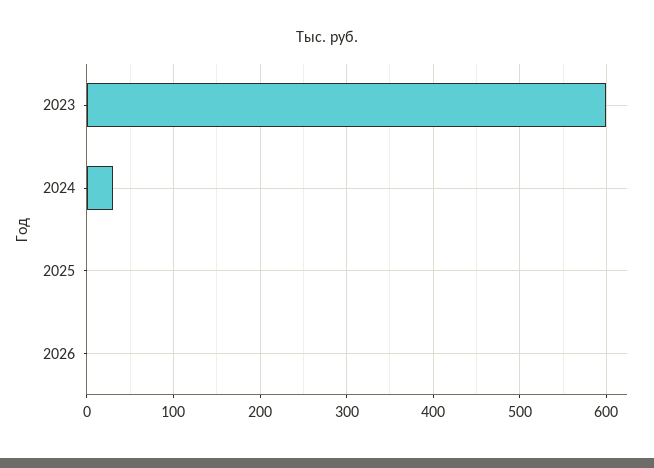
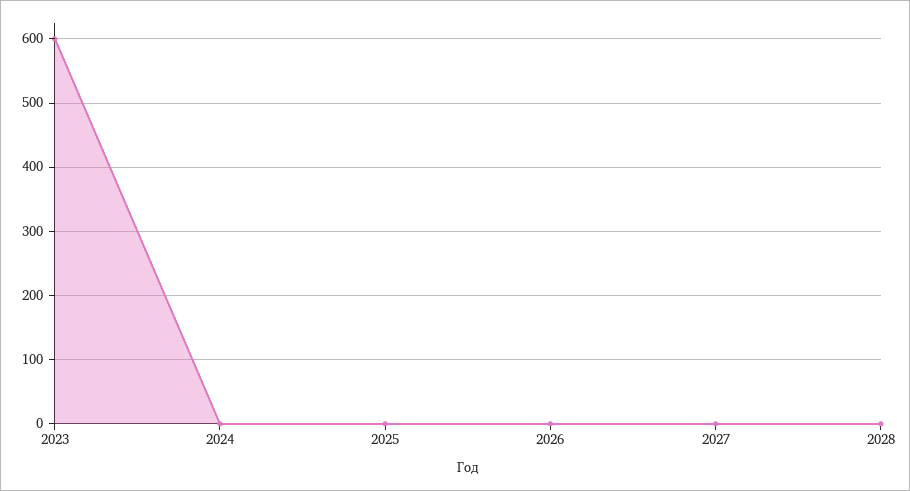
2024: 30 -> 0
2027: none -> 0
2028: none -> 0

